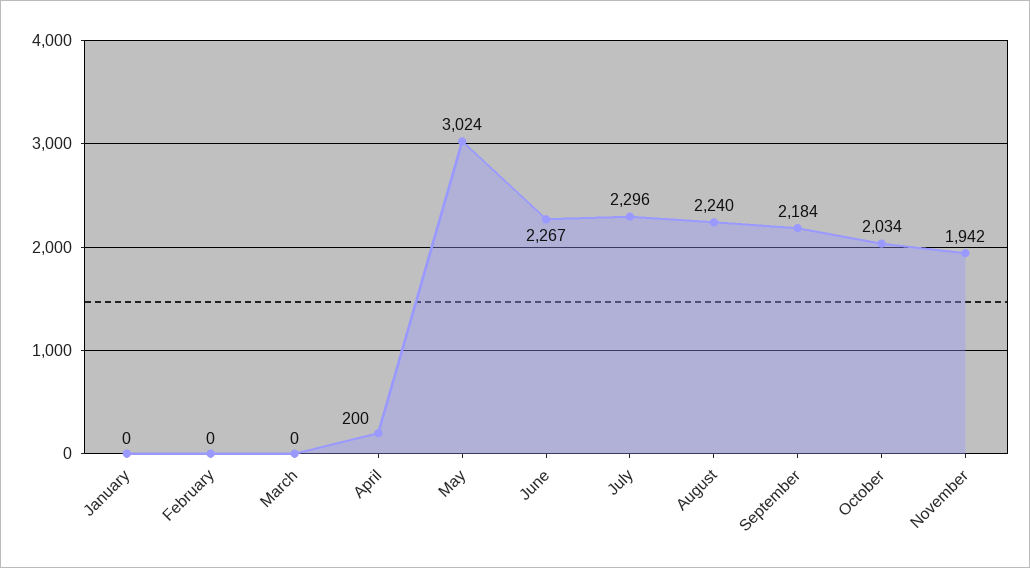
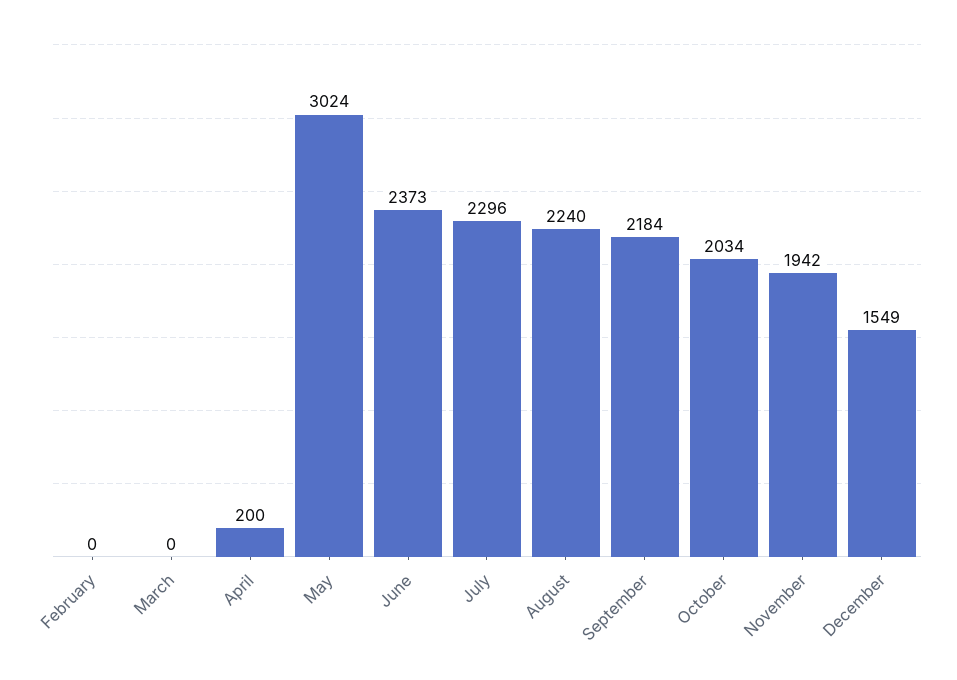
January: 0 -> none
June: 2267 -> 2373
December: none -> 1549

